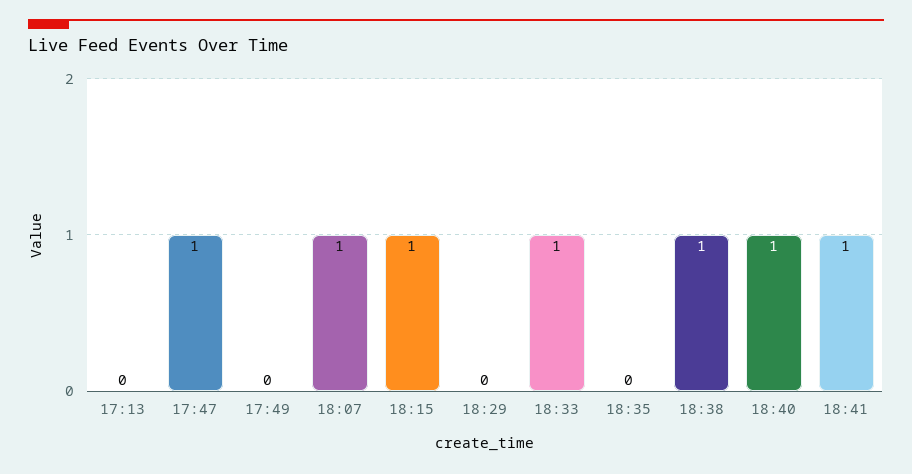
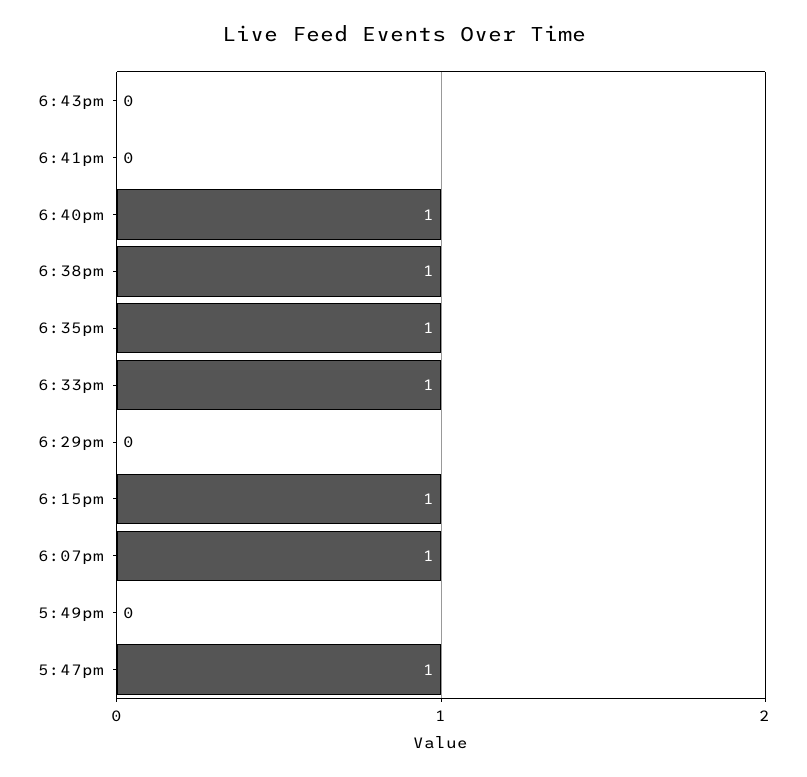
17:13: 0 -> none
18:35: 0 -> 1
18:41: 1 -> 0
6:43pm: none -> 0

